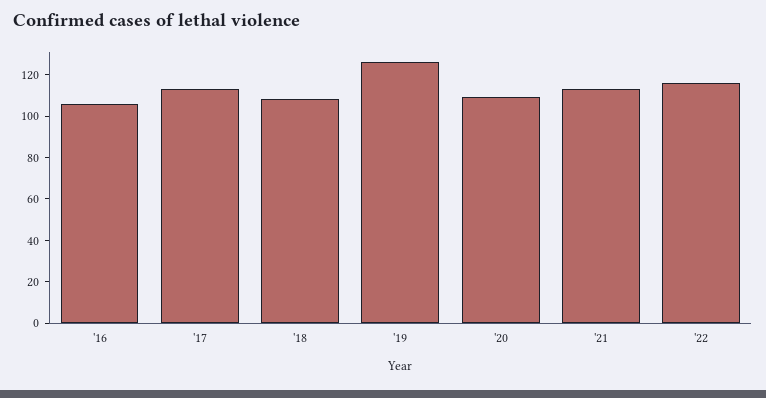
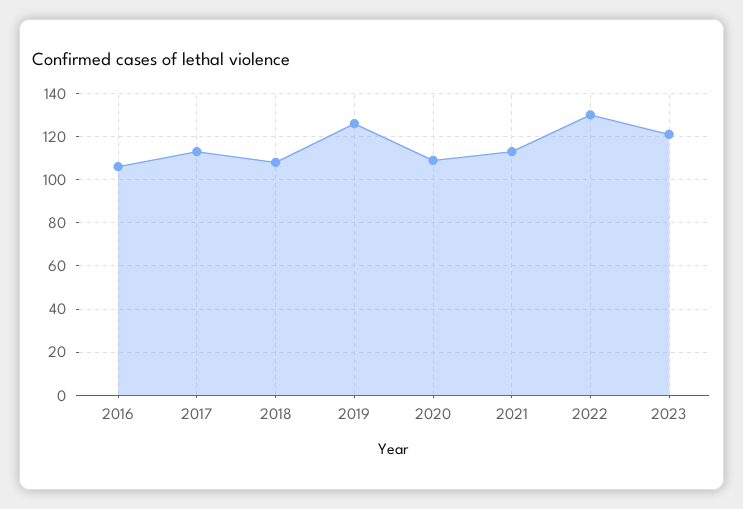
'22: 115 -> 130
2023: none -> 120

